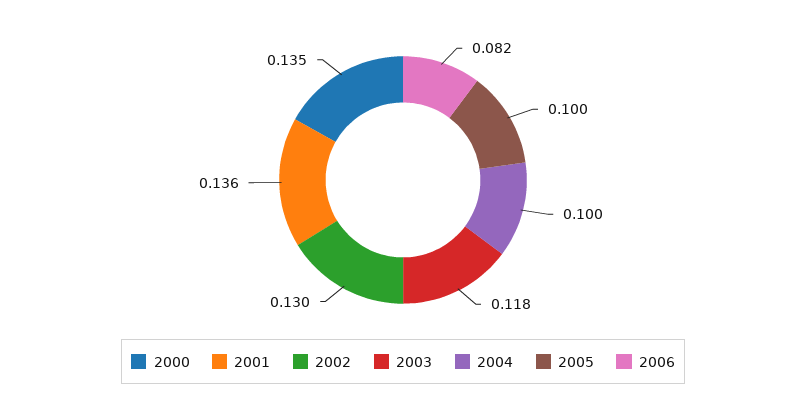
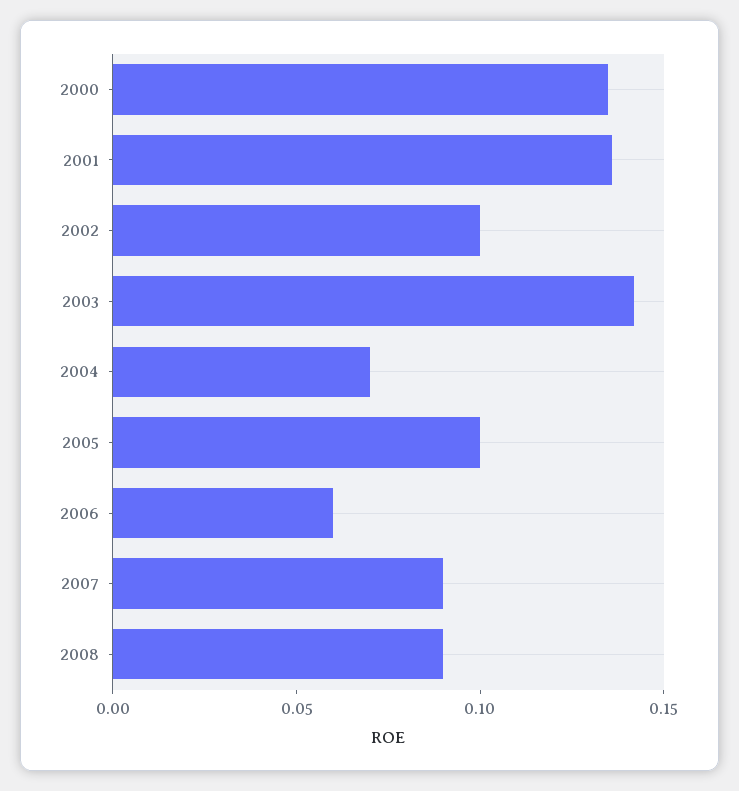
2002: 0.13 -> 0.1
2003: 0.118 -> 0.14
2004: 0.1 -> 0.07
2006: 0.082 -> 0.06
2007: none -> 0.09
2008: none -> 0.09

